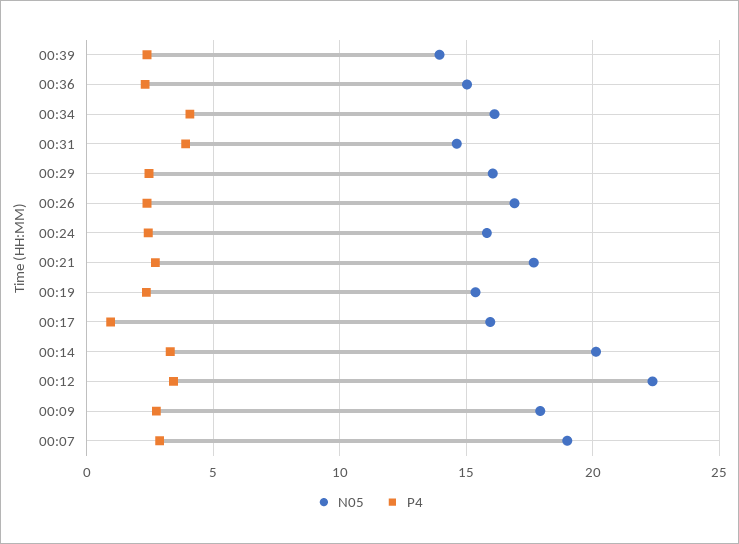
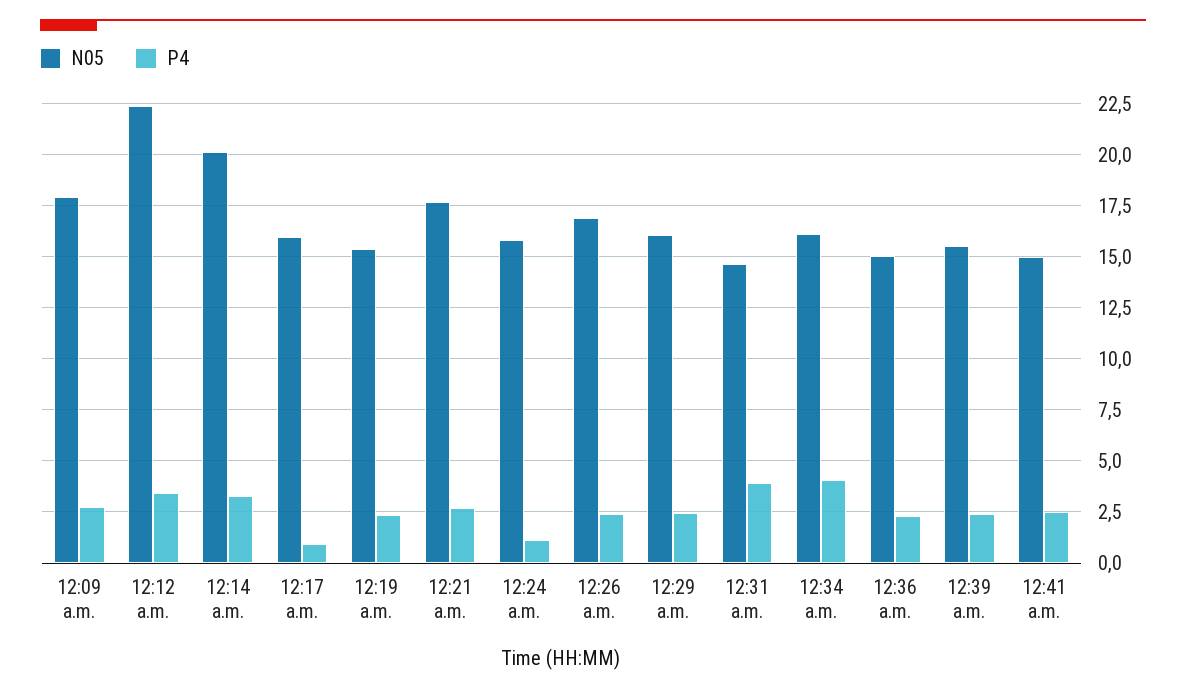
N05, 00:39: 14 -> 15.5
P4, 00:24: 2.5 -> 1
N05, 00:07: 19 -> none
P4, 00:07: 3 -> none
N05, 12:41 a.m.: none -> 15
P4, 12:41 a.m.: none -> 2.5

